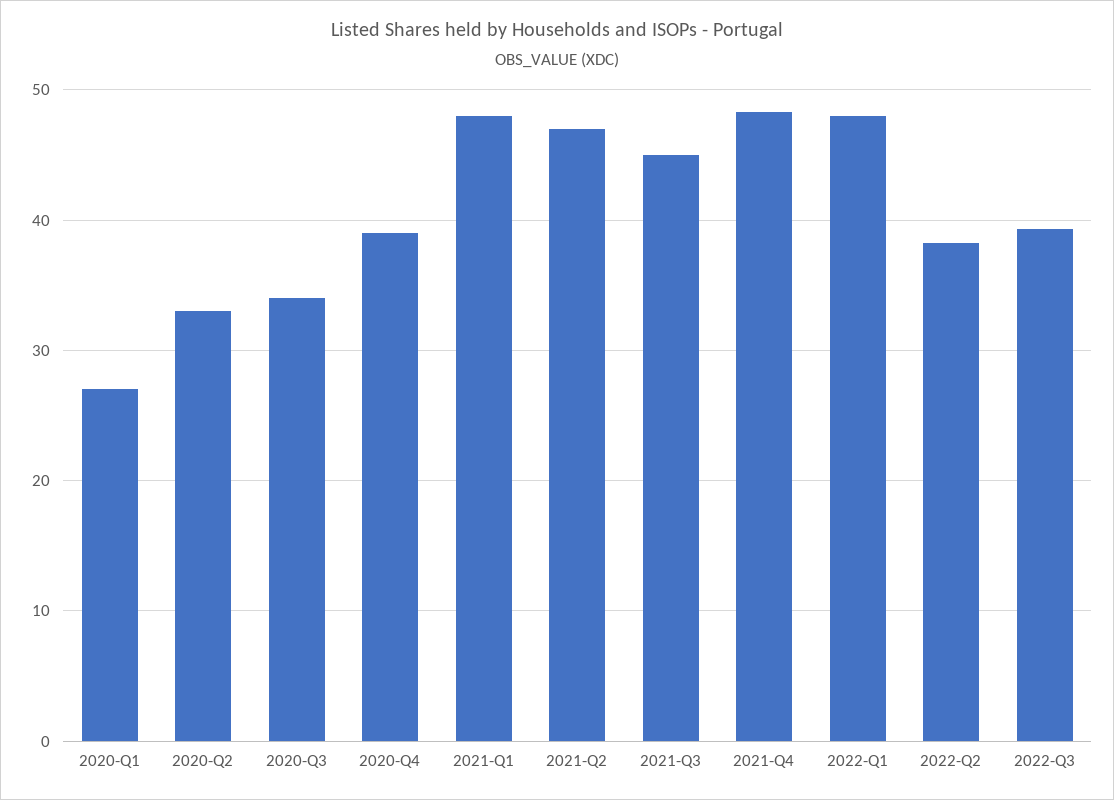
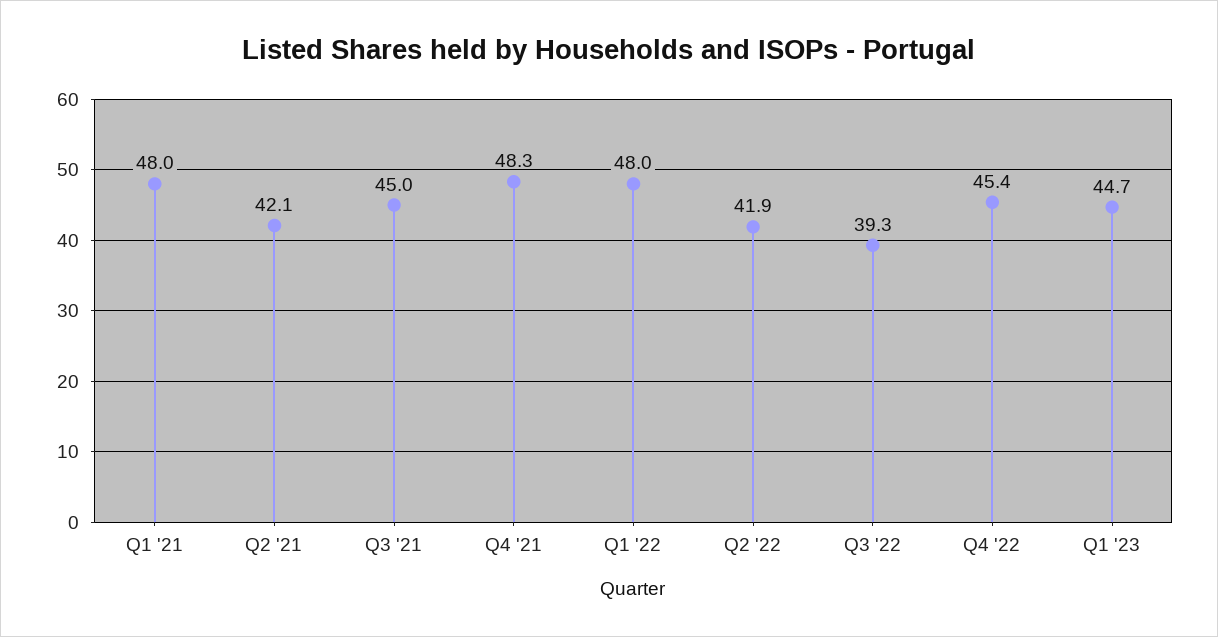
2020-Q1: 27 -> none
2020-Q2: 33 -> none
2020-Q3: 34 -> none
2020-Q4: 39 -> none
2021-Q2: 47 -> 42.1
2022-Q2: 38 -> 41.9
Q4 '22: none -> 45.4
Q1 '23: none -> 44.7

